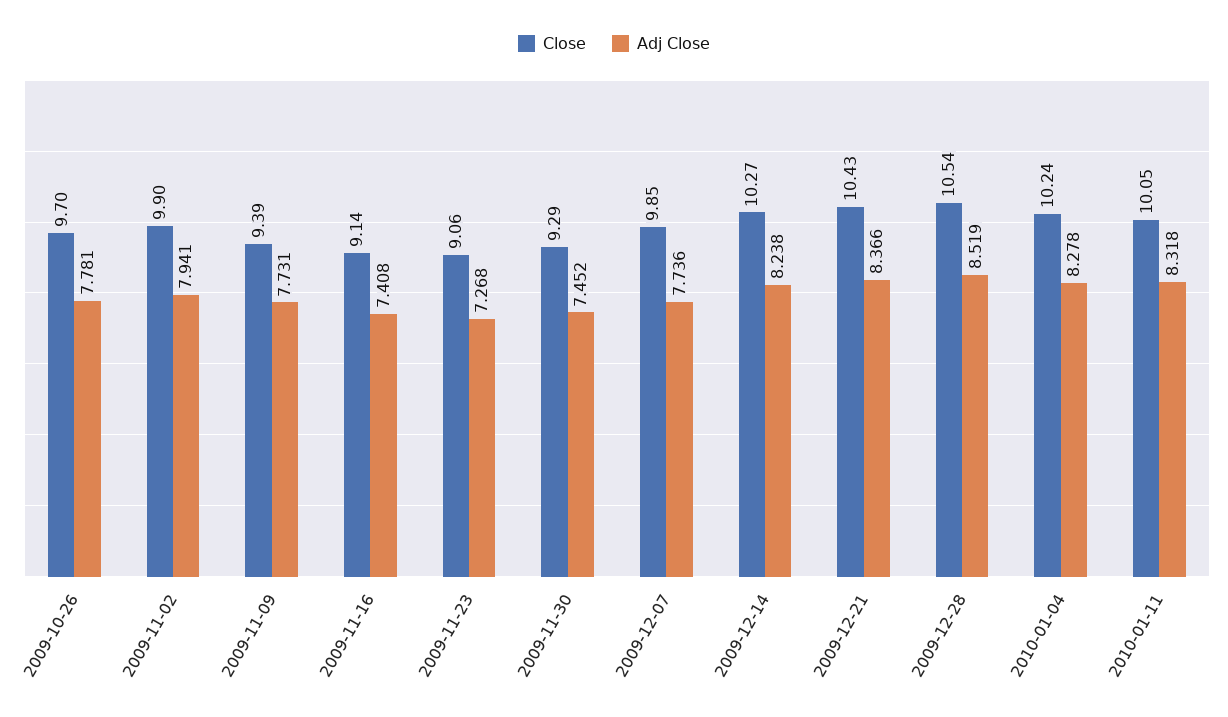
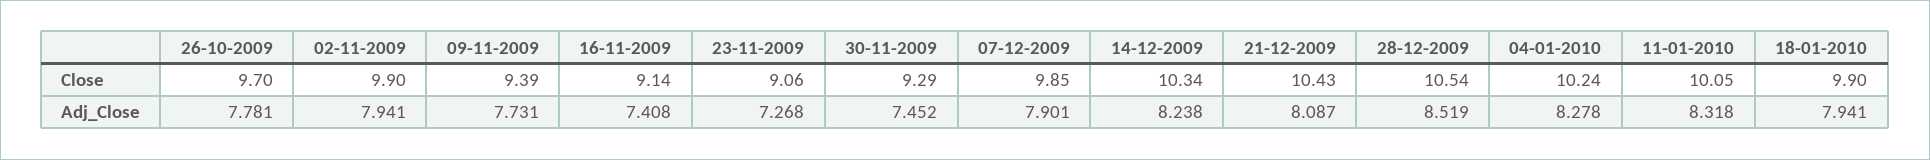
Adj Close, 2009-12-07: 7.736 -> 7.901
Close, 2009-12-14: 10.27 -> 10.34
Adj Close, 2009-12-21: 8.366 -> 8.087
Close, 18-01-2010: none -> 9.9
Adj Close, 18-01-2010: none -> 7.941

